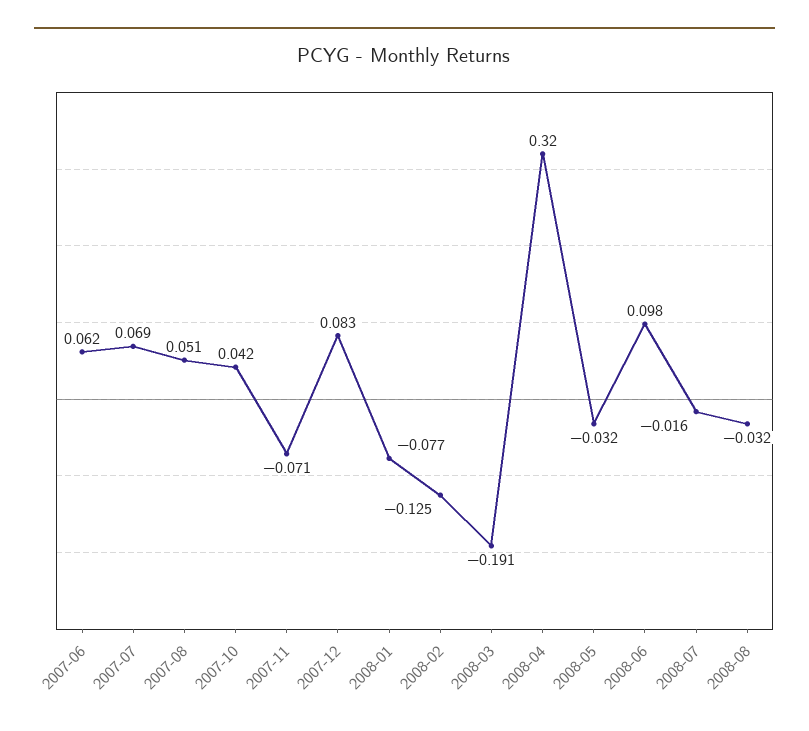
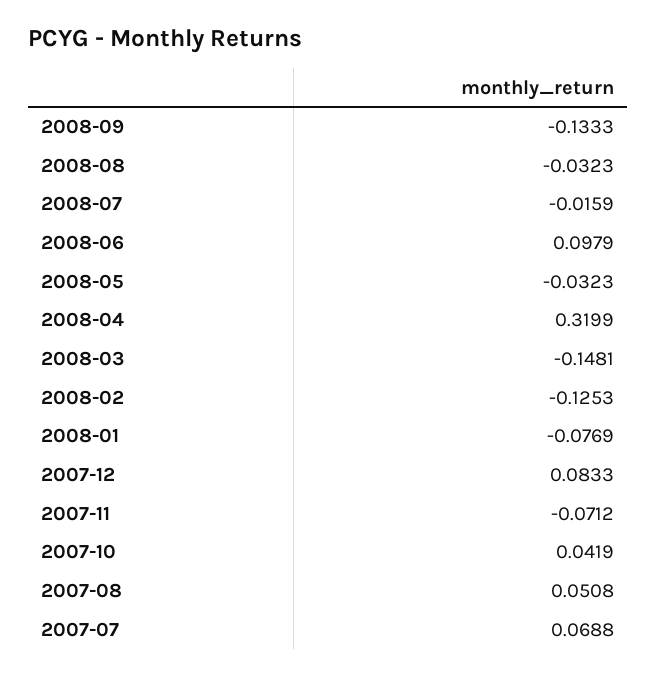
2007-06: 0.062 -> none
2008-03: -0.191 -> -0.1481
2008-09: none -> -0.1333

